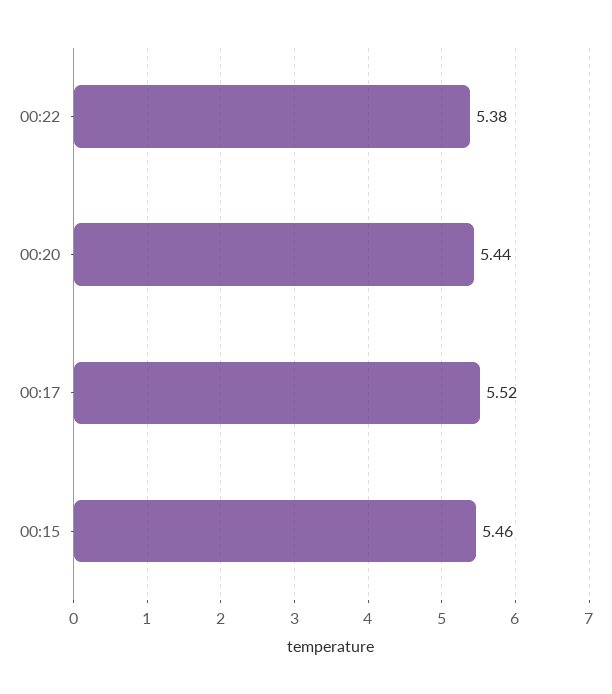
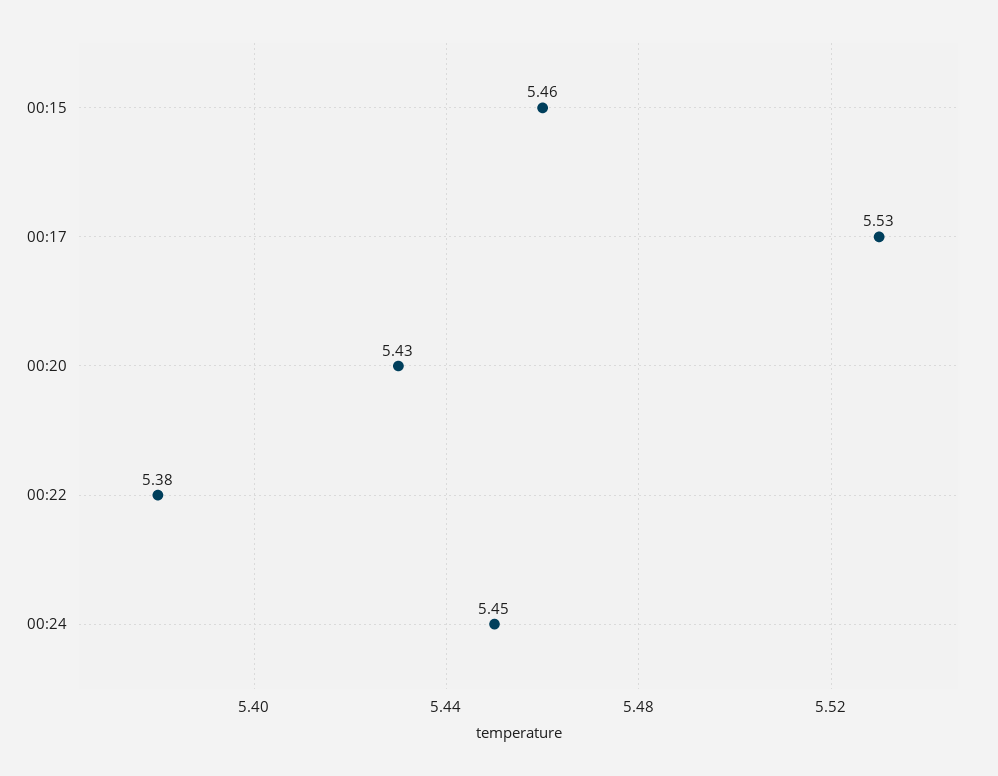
00:20: 5.44 -> 5.43
00:17: 5.52 -> 5.53
00:24: none -> 5.45

